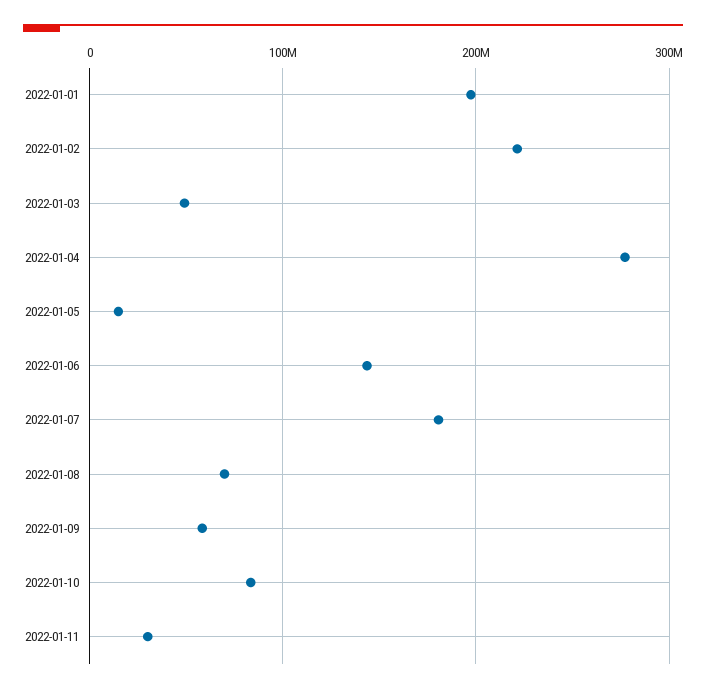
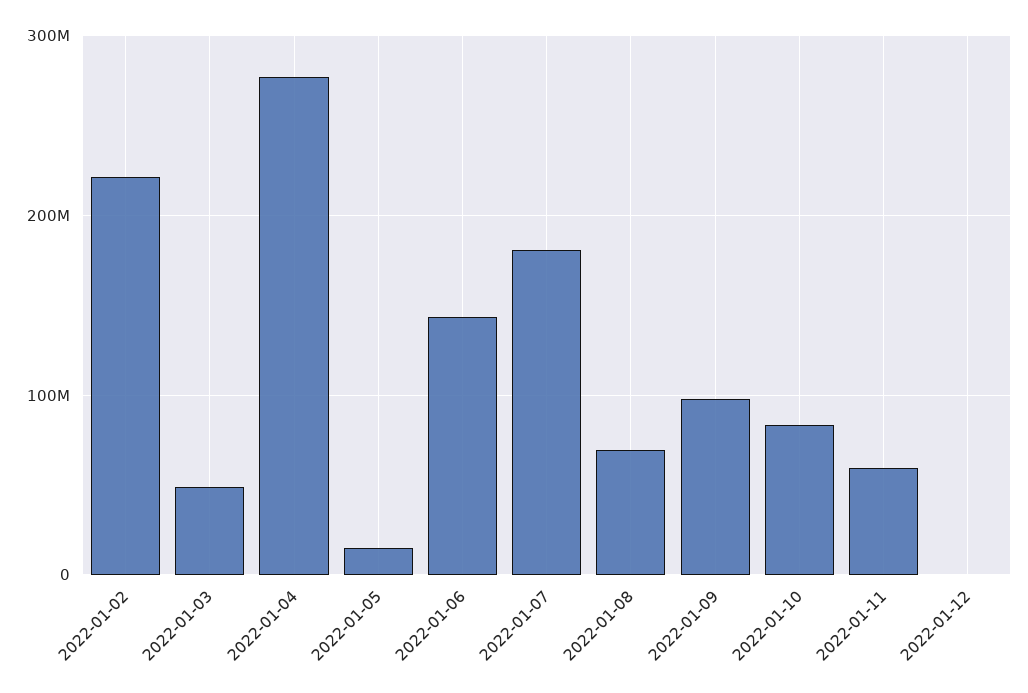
2022-01-01: 200000000 -> none
2022-01-09: 60000000 -> 100000000
2022-01-11: 30000000 -> 60000000
2022-01-12: none -> 0

